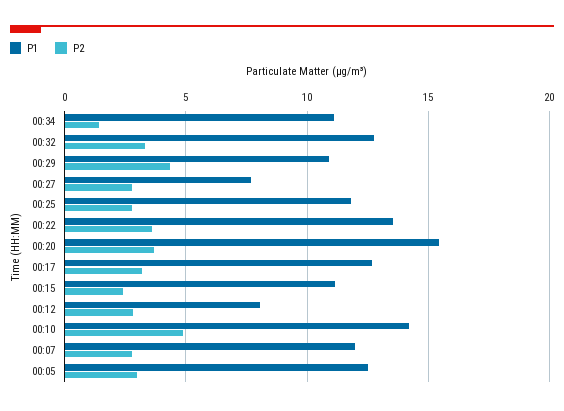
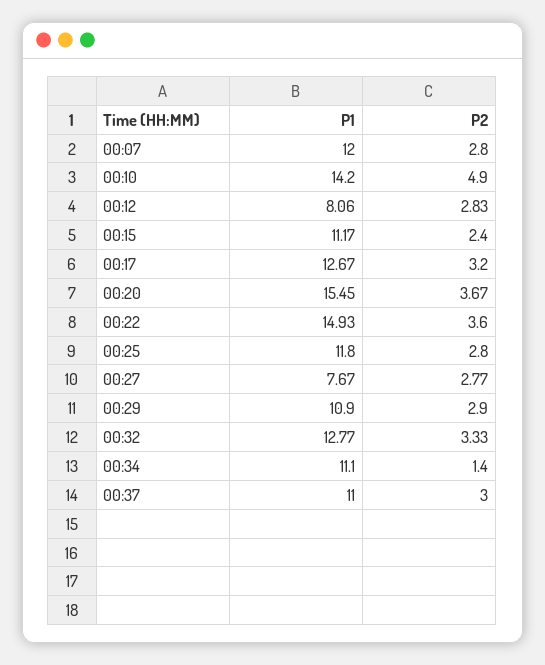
P2, 00:29: 4.5 -> 2.9
P1, 00:22: 13.5 -> 14.93
P1, 00:05: 12.5 -> none
P2, 00:05: 3 -> none
P1, 00:37: none -> 11
P2, 00:37: none -> 3

